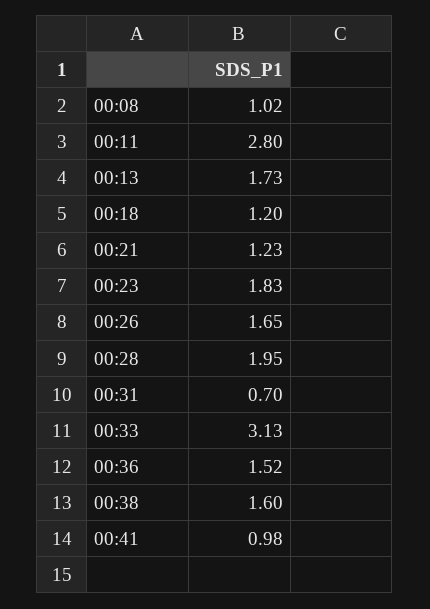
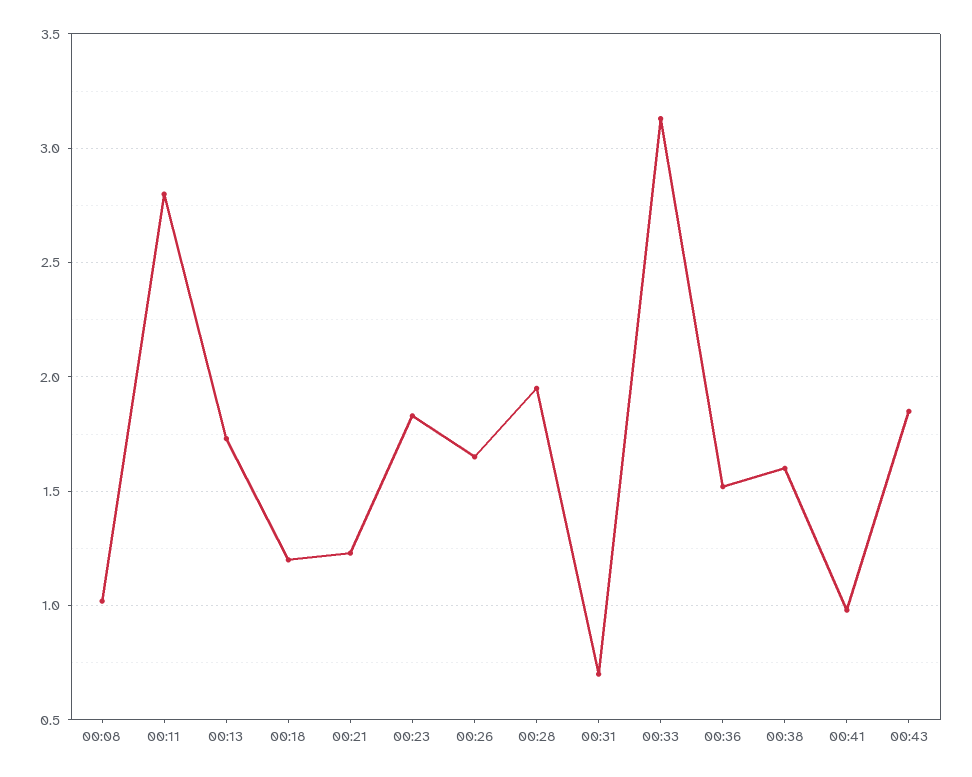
00:43: none -> 1.85

